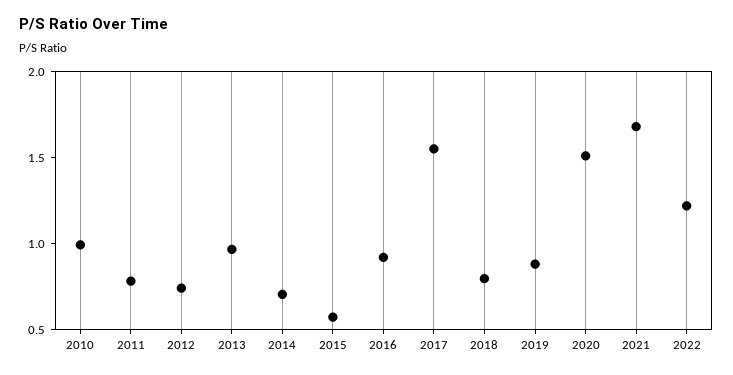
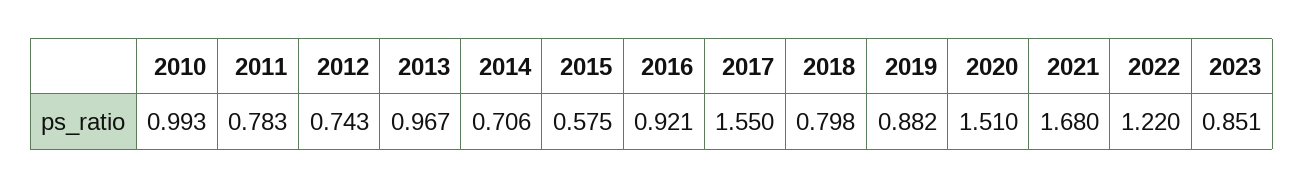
2023: none -> 0.851

